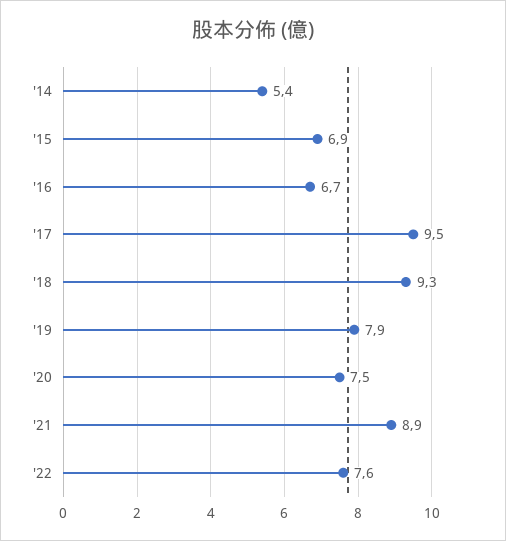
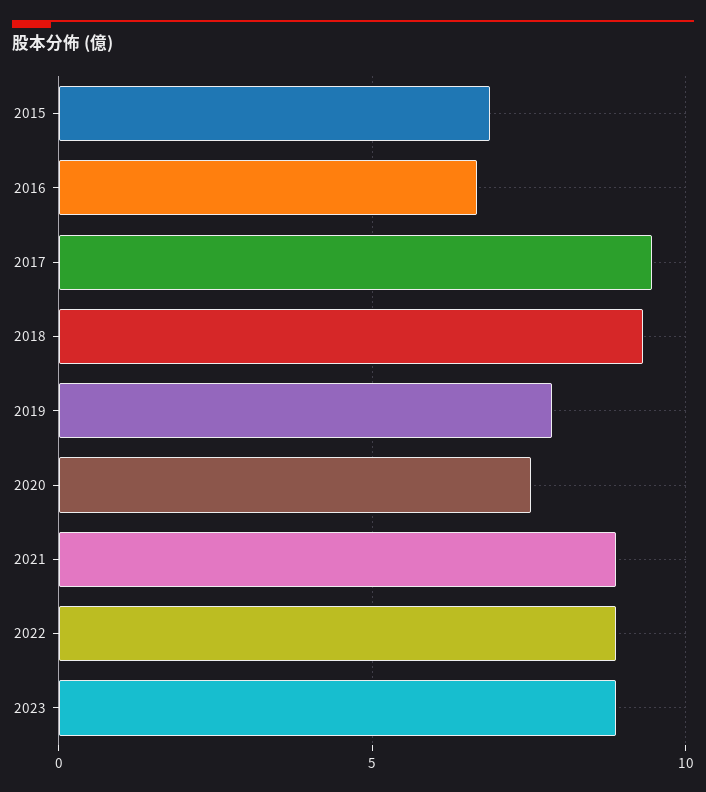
'14: 5.4 -> none
'22: 7.6 -> 9
2023: none -> 9

